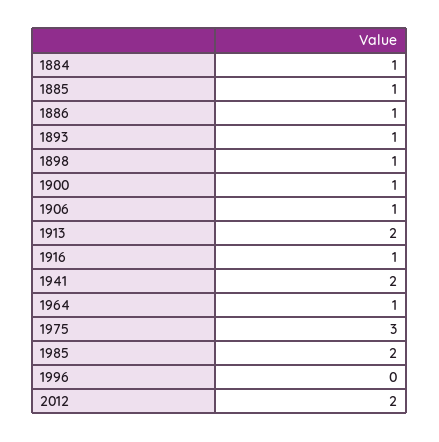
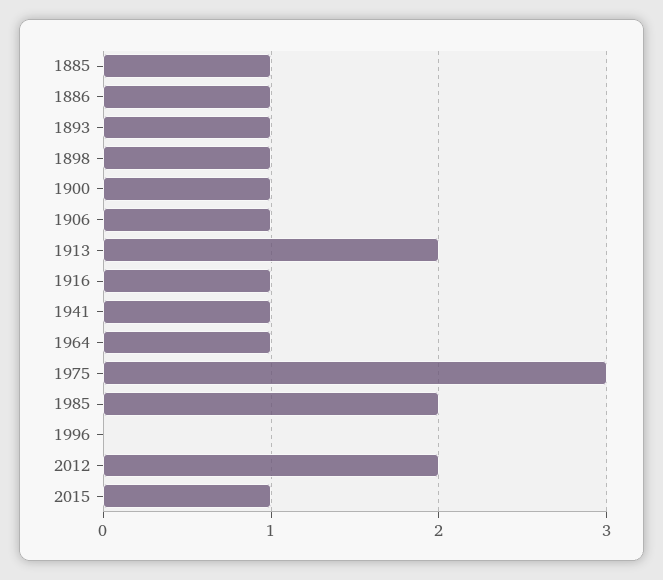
1884: 1 -> none
1941: 2 -> 1
2015: none -> 1

